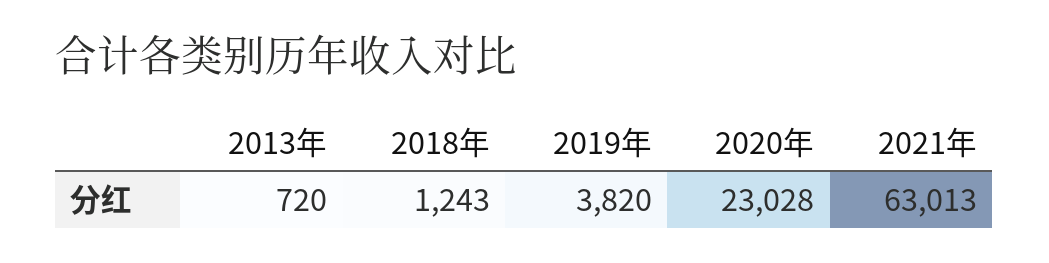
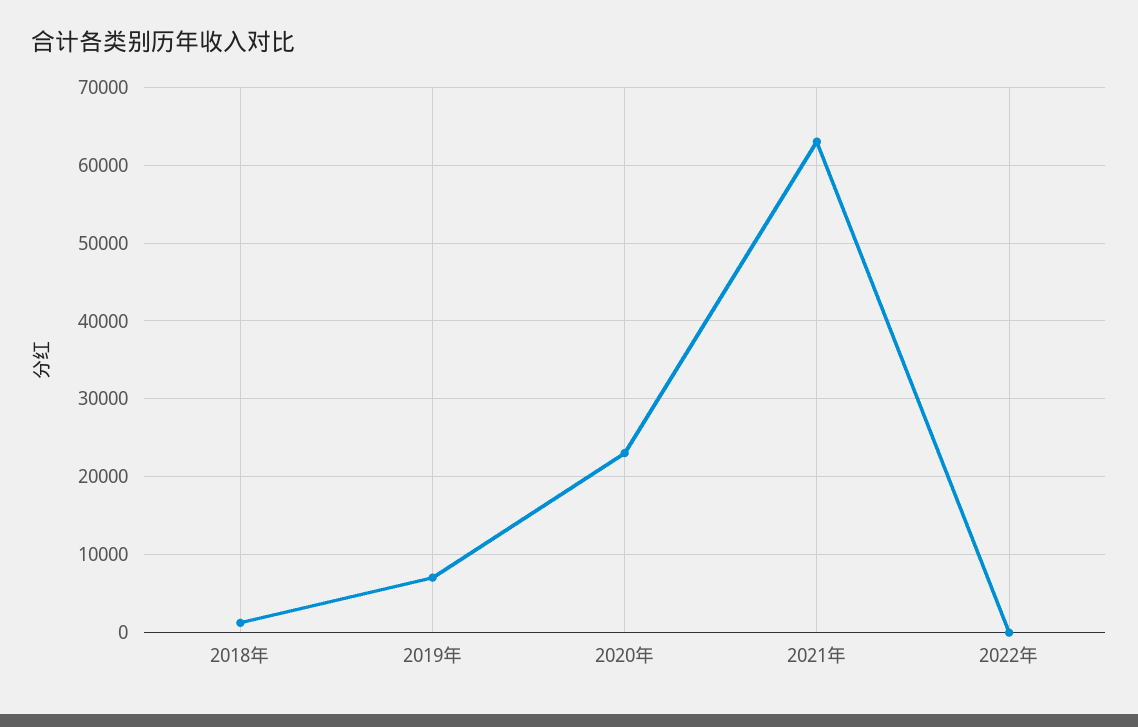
2013年: 720 -> none
2019年: 3820 -> 7000
2022年: none -> 0

